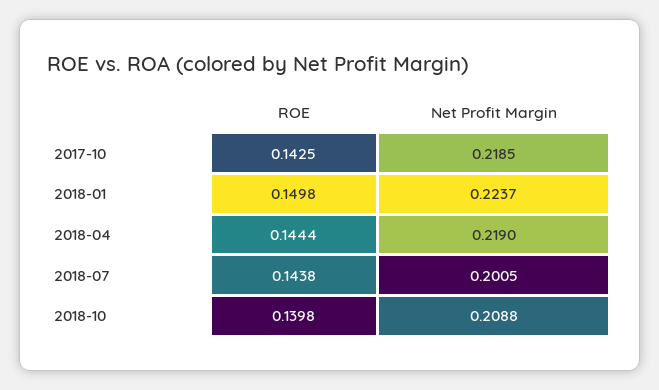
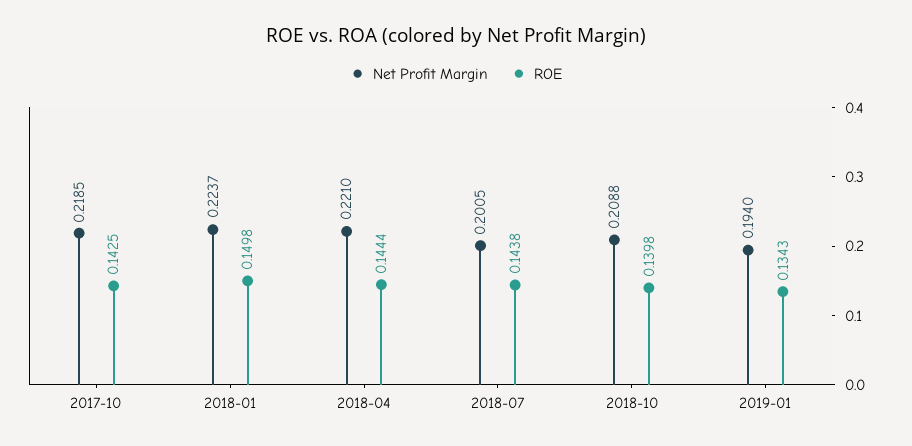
Net Profit Margin, 2018-04: 0.219 -> 0.221
Net Profit Margin, 2019-01: none -> 0.194
ROE, 2019-01: none -> 0.1343

